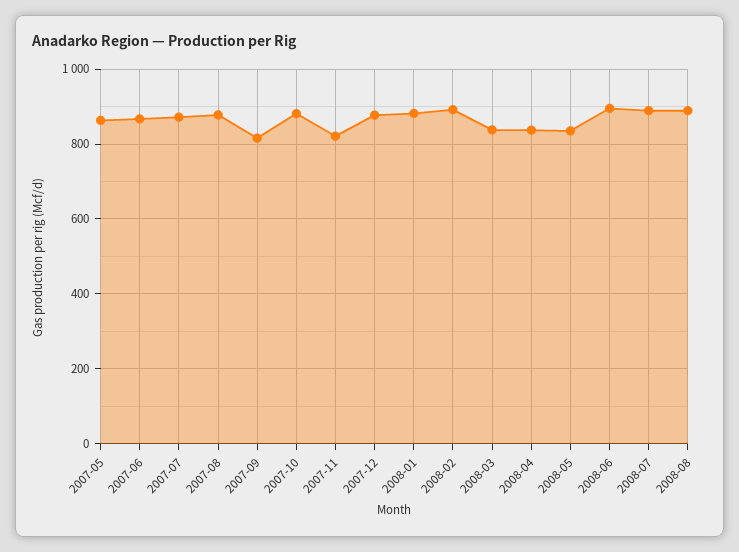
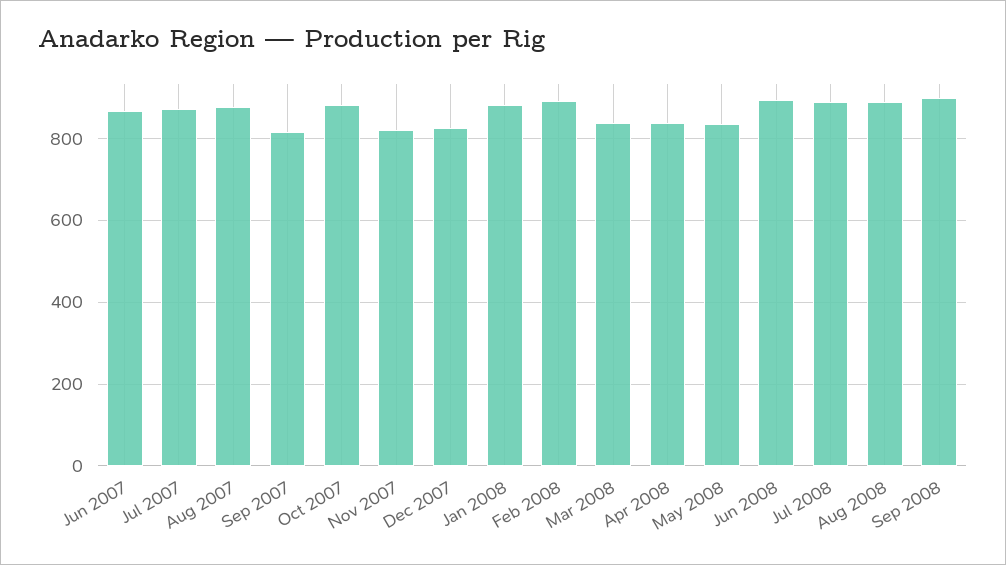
2007-05: 860 -> none
2007-12: 880 -> 820
Sep 2008: none -> 900

